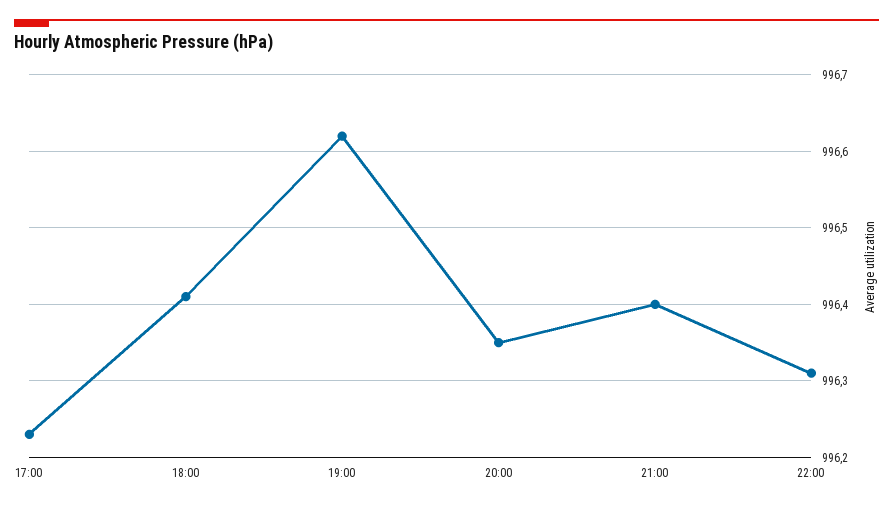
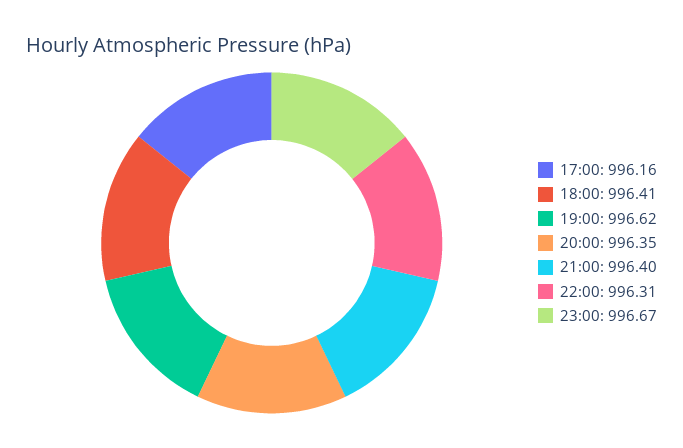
17:00: 996.23 -> 996.16
23:00: none -> 996.67

